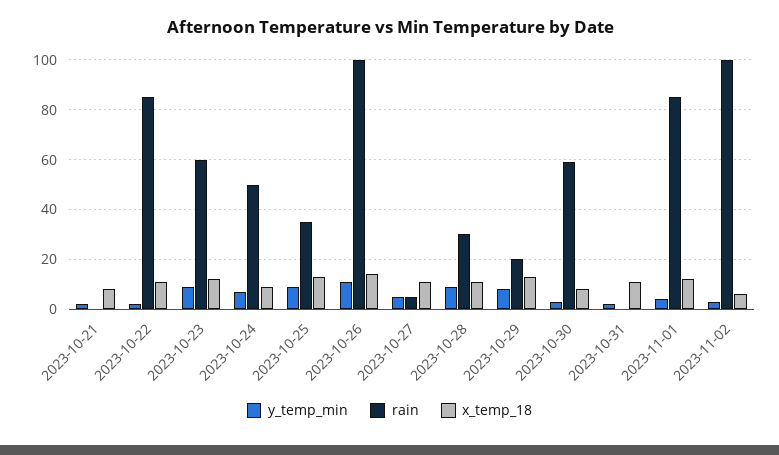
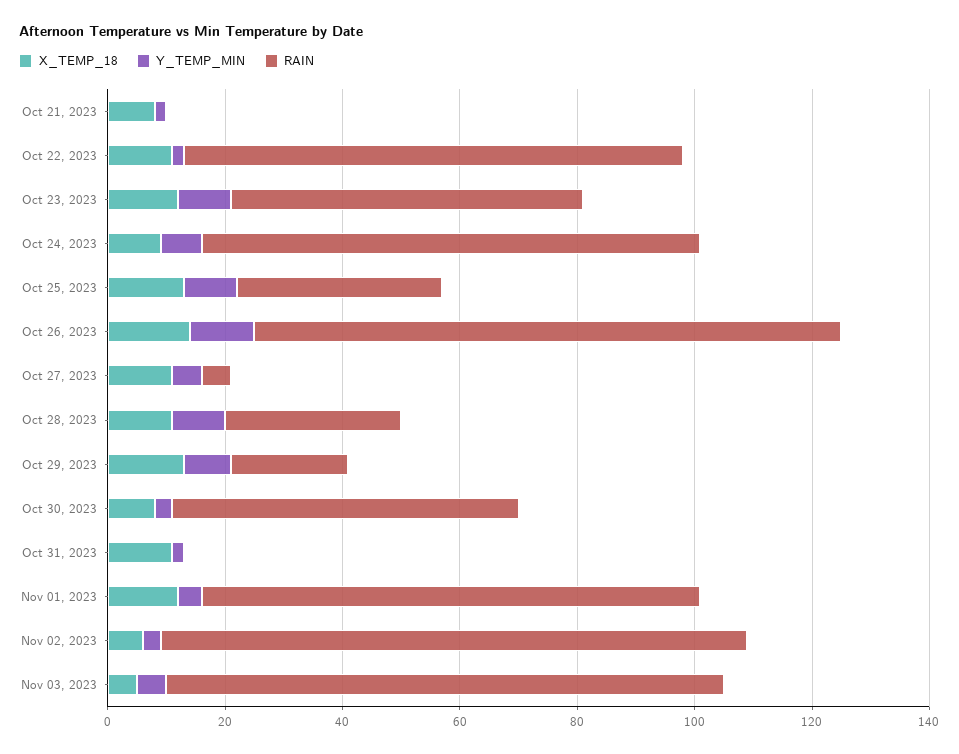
rain, 2023-10-24: 50 -> 85
x_temp_18, Nov 03, 2023: none -> 5
y_temp_min, Nov 03, 2023: none -> 5
rain, Nov 03, 2023: none -> 95

